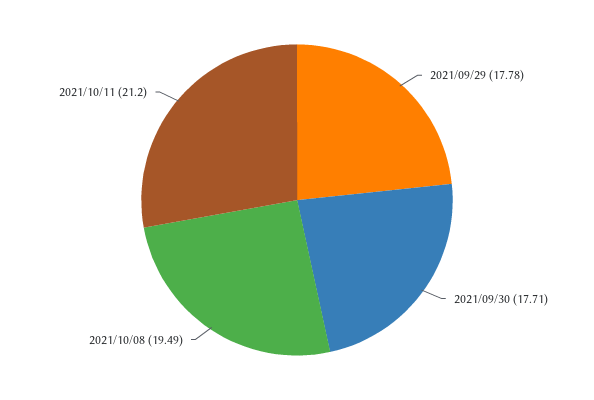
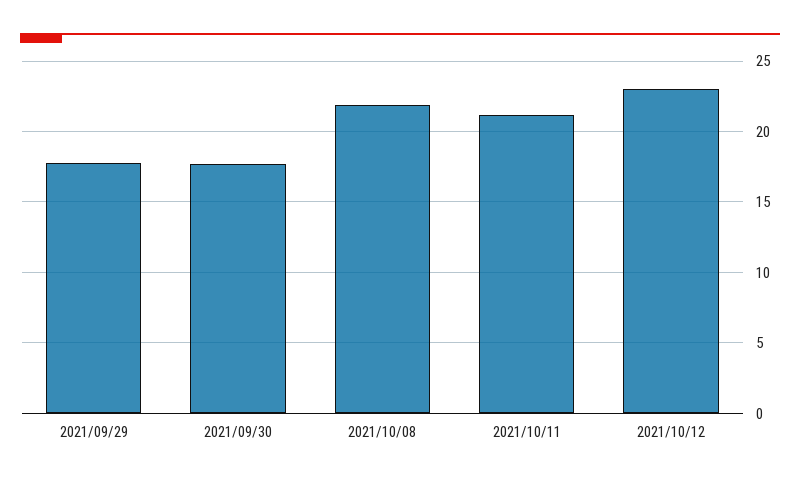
2021/10/08: 19.49 -> 22
2021/10/12: none -> 23

